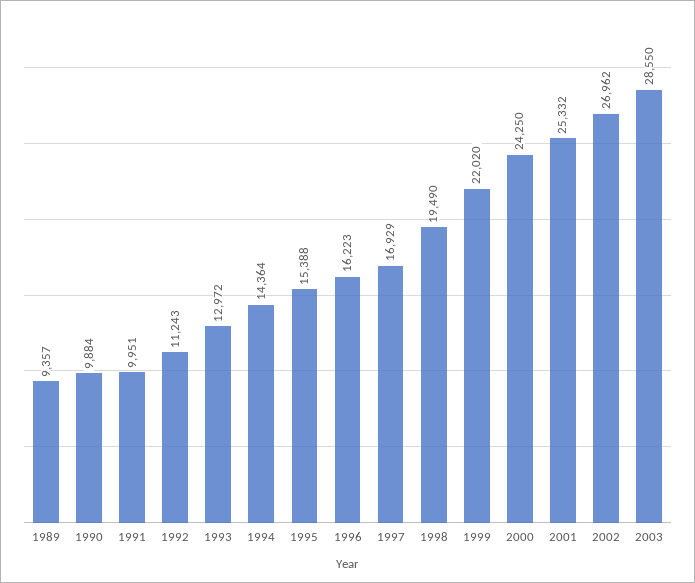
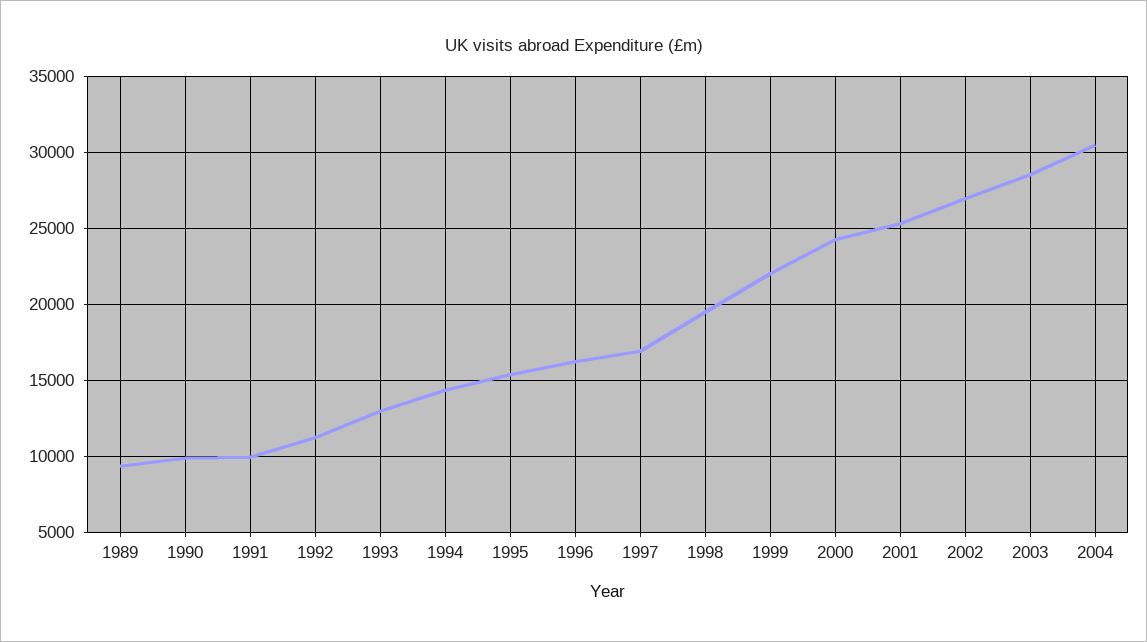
2004: none -> 30500

